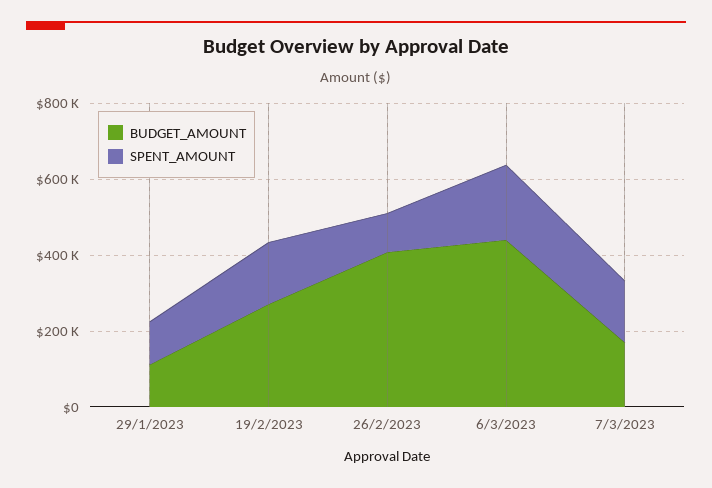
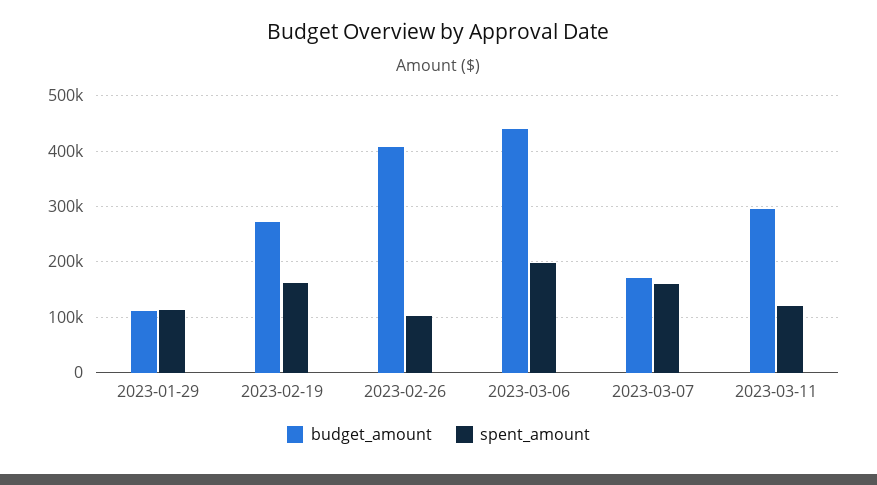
BUDGET_AMOUNT, 2023-03-11: none -> 300000
SPENT_AMOUNT, 2023-03-11: none -> 120000

